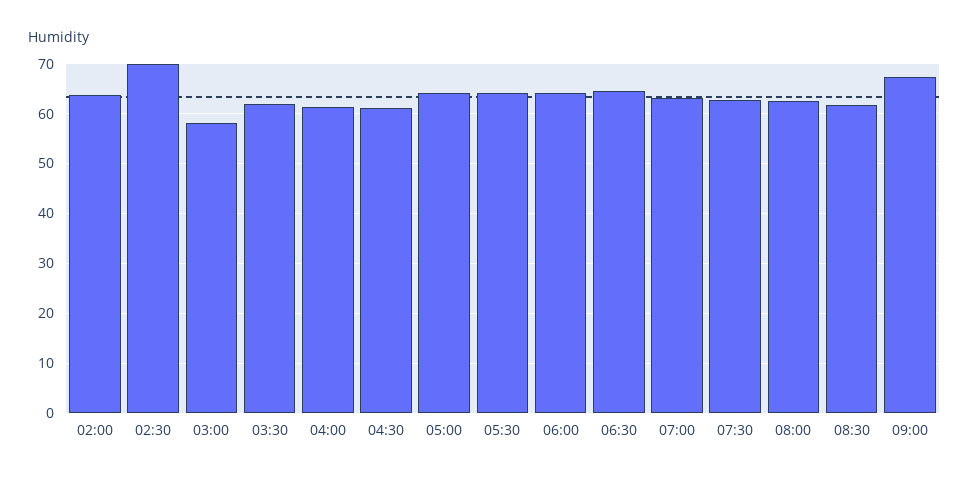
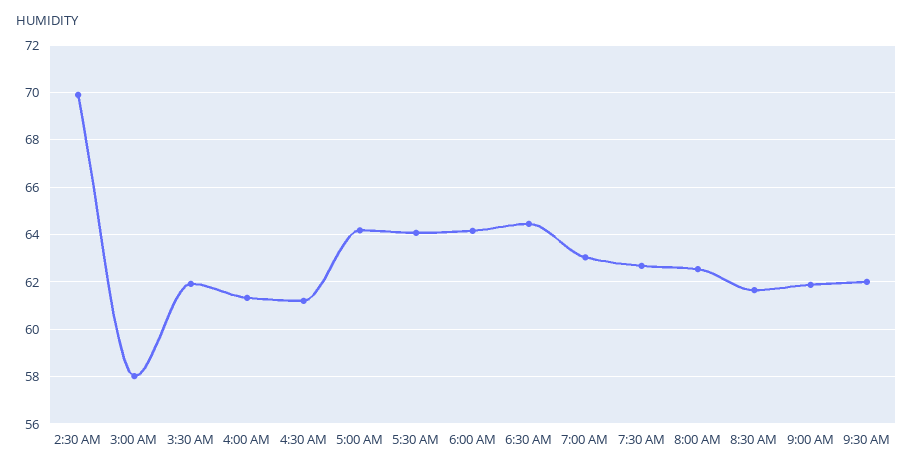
02:00: 64 -> none
09:00: 68 -> 62
9:30 AM: none -> 62

